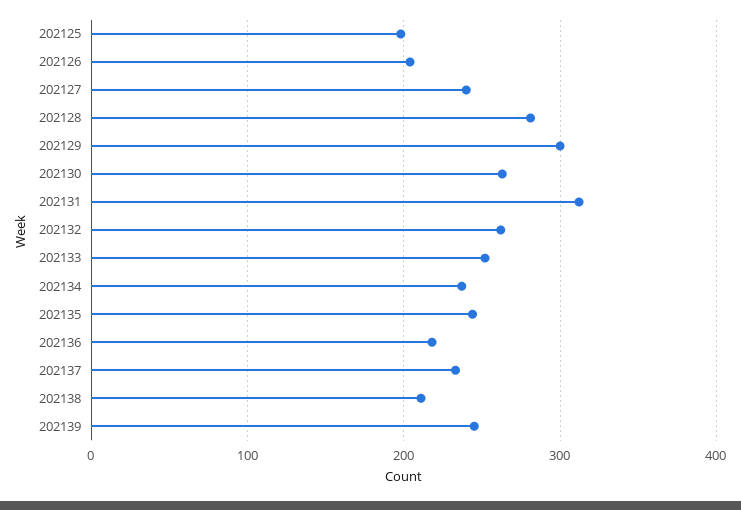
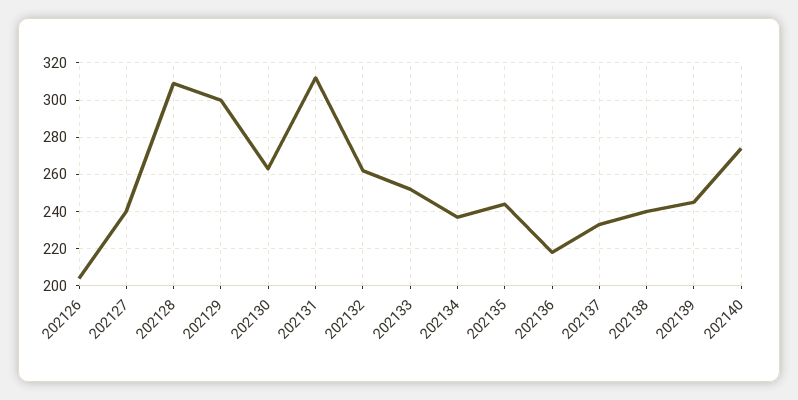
202125: 200 -> none
202128: 280 -> 310
202138: 210 -> 240
202140: none -> 275

